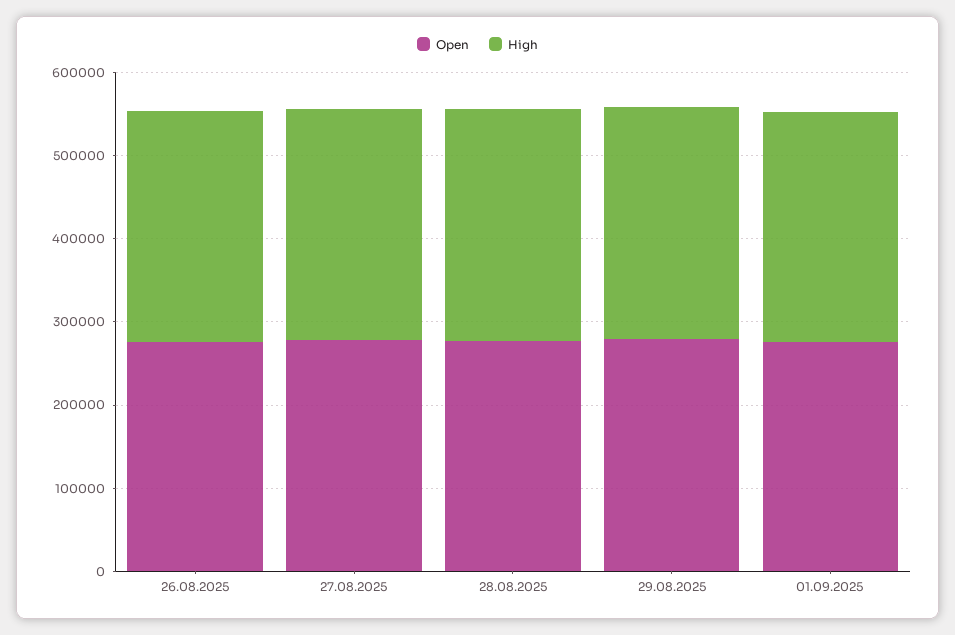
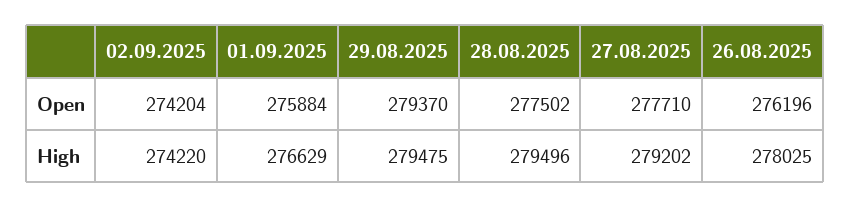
Open, 02.09.2025: none -> 274204
High, 02.09.2025: none -> 274220

